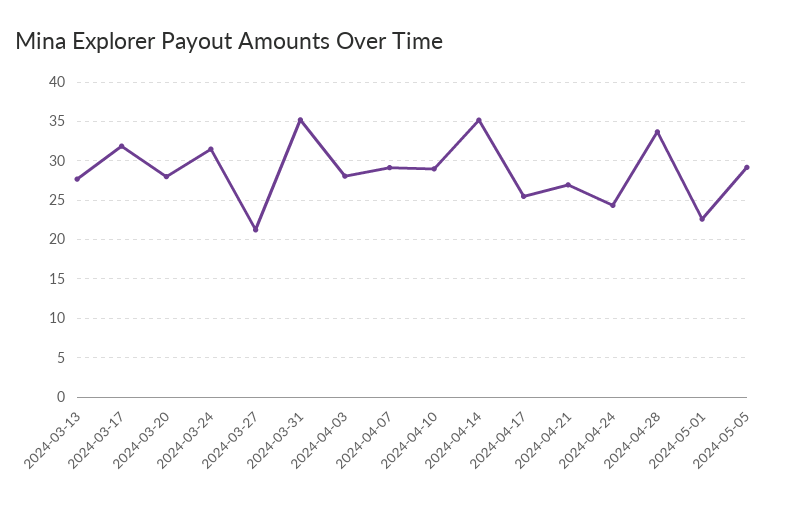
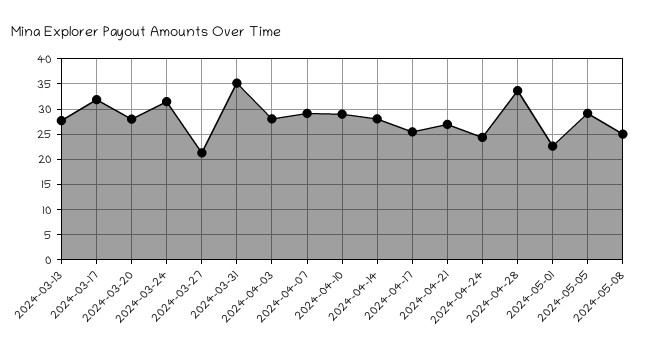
2024-04-14: 35 -> 27.5
2024-05-08: none -> 25

